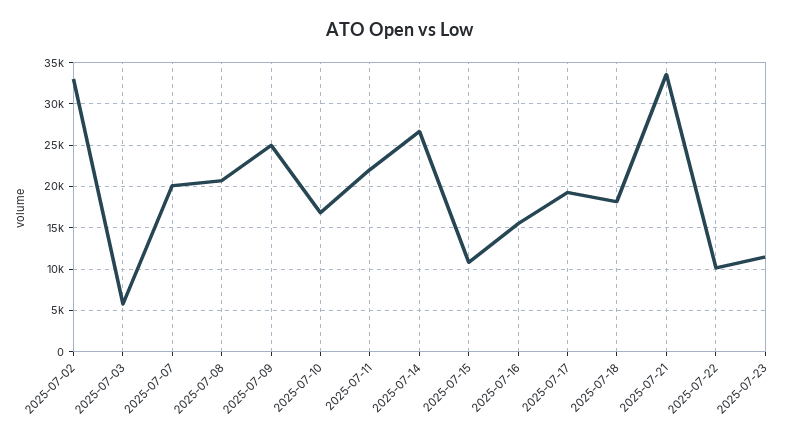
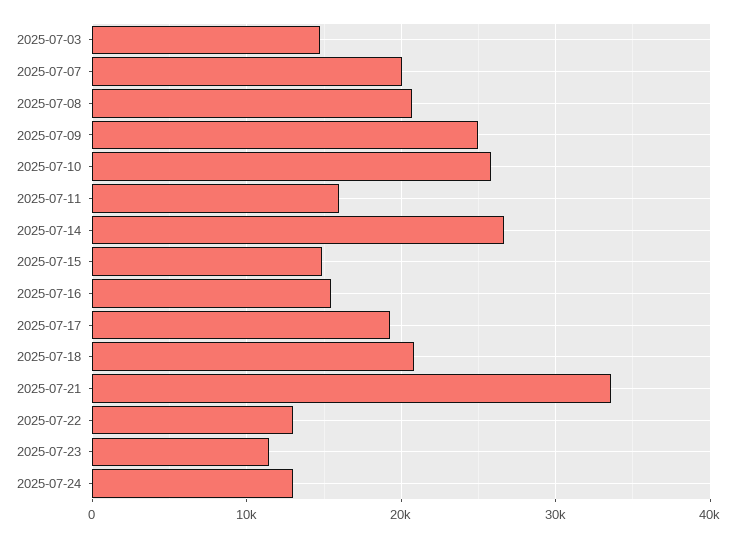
2025-07-02: 33000 -> none
2025-07-03: 6000 -> 15000
2025-07-10: 17000 -> 26000
2025-07-11: 22000 -> 16000
2025-07-15: 11000 -> 15000
2025-07-18: 18000 -> 21000
2025-07-22: 10000 -> 13000
2025-07-24: none -> 13000

